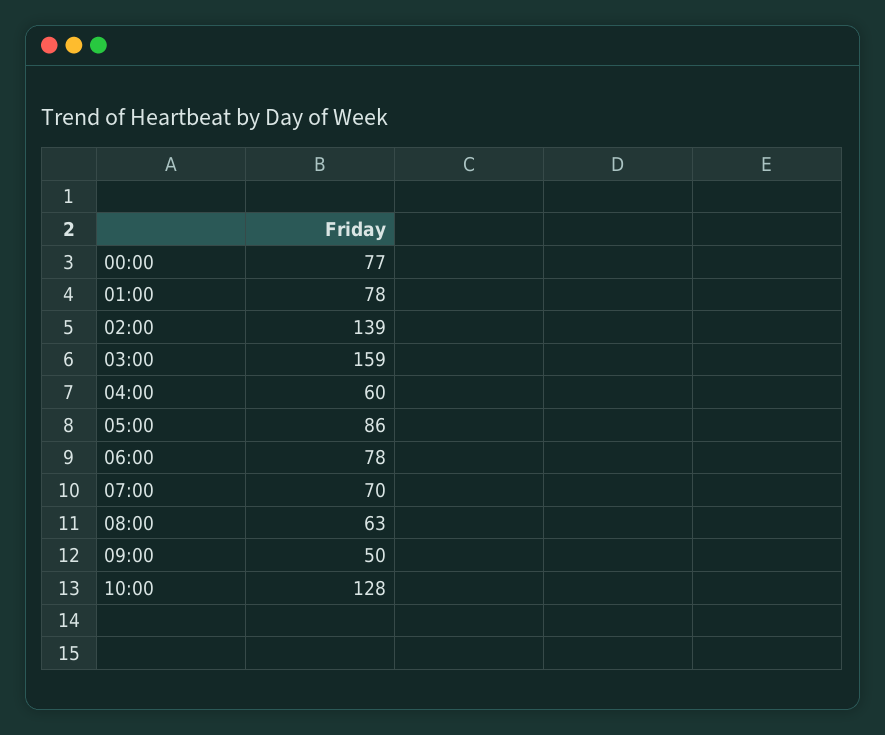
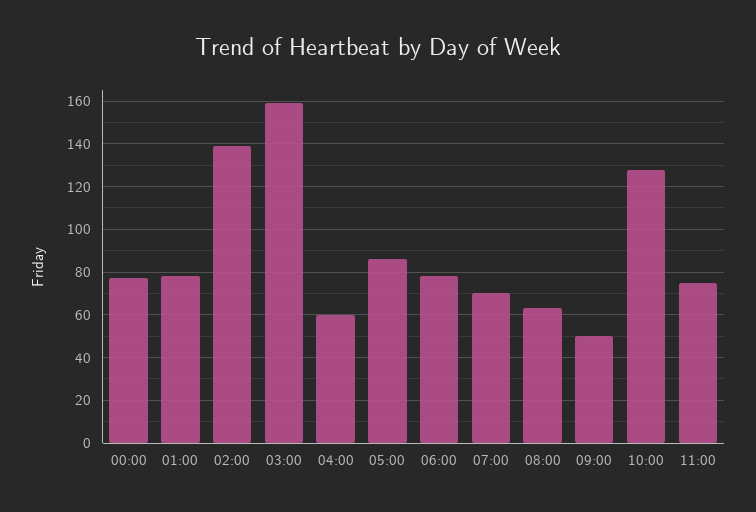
11:00: none -> 75

